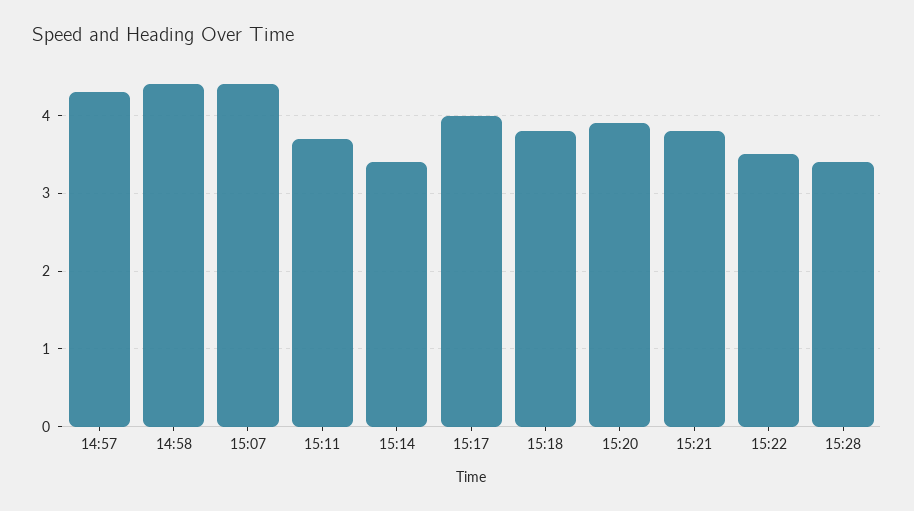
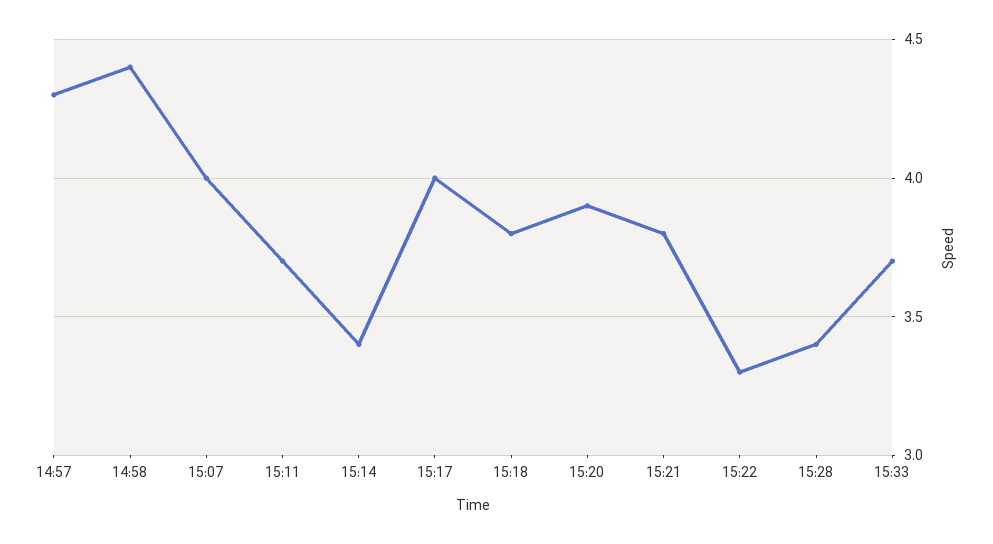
15:07: 4.4 -> 4
15:22: 3.5 -> 3.3
15:33: none -> 3.7

